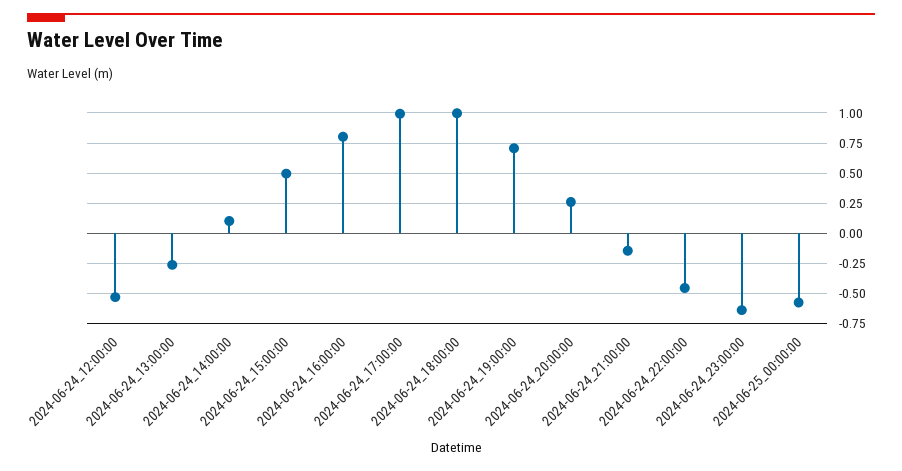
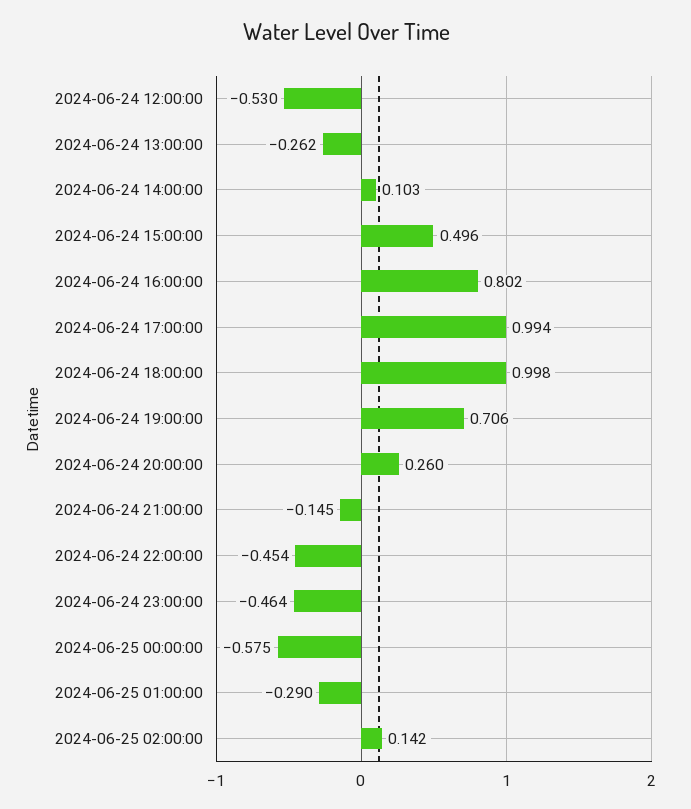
2024-06-24_23:00:00: -0.65 -> -0.464
2024-06-25 01:00:00: none -> -0.29
2024-06-25 02:00:00: none -> 0.142

